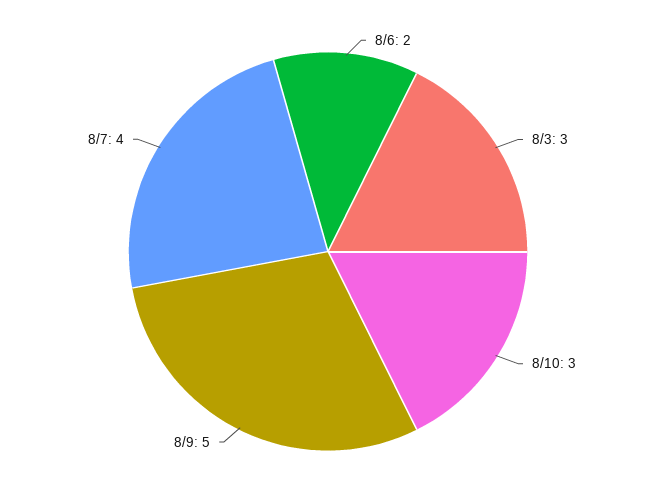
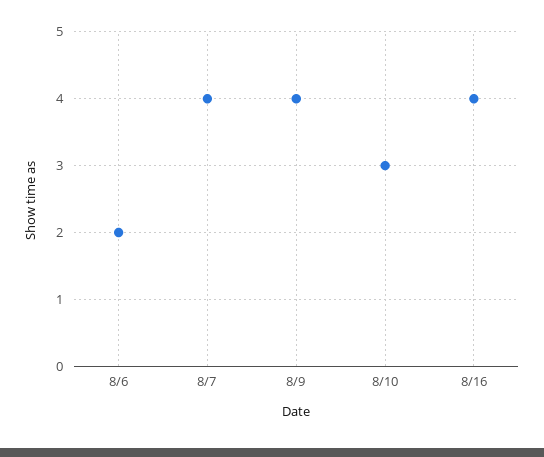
8/3: 3 -> none
8/9: 5 -> 4
8/16: none -> 4

